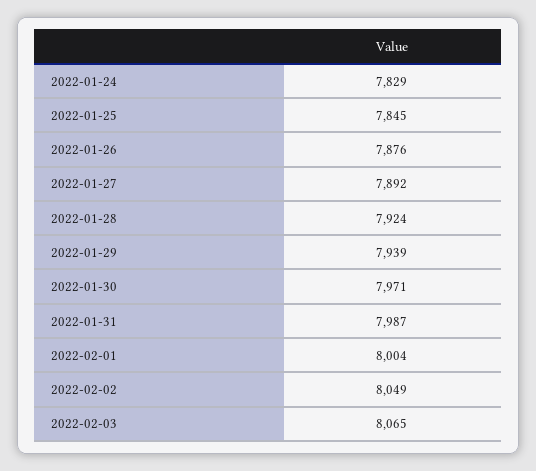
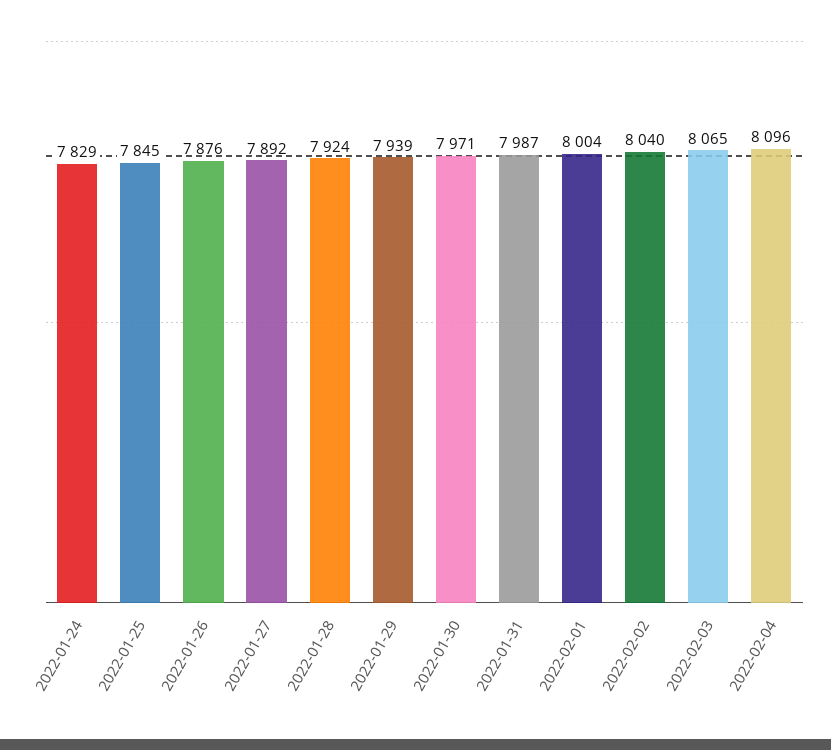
2022-02-02: 8049 -> 8040
2022-02-04: none -> 8096

